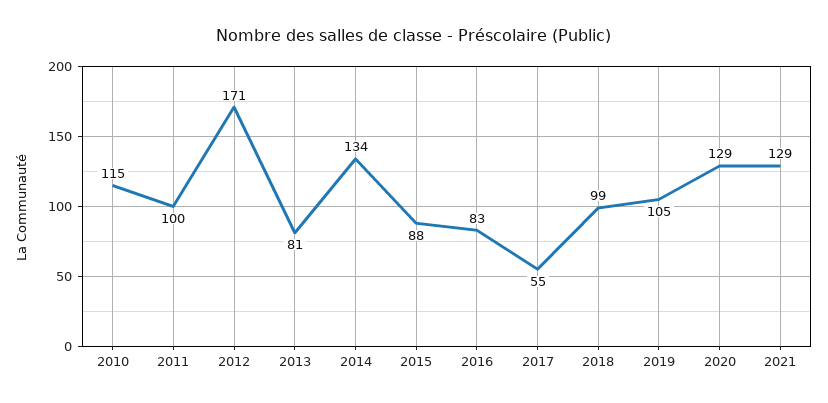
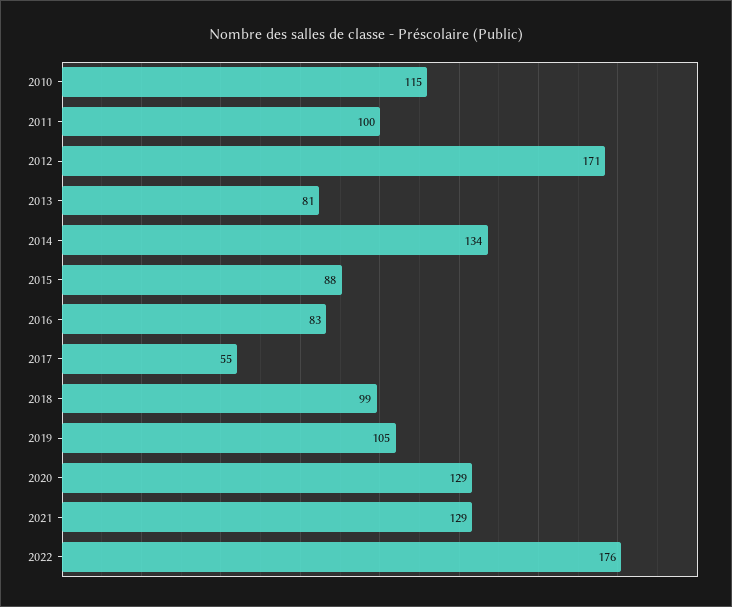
2022: none -> 176

